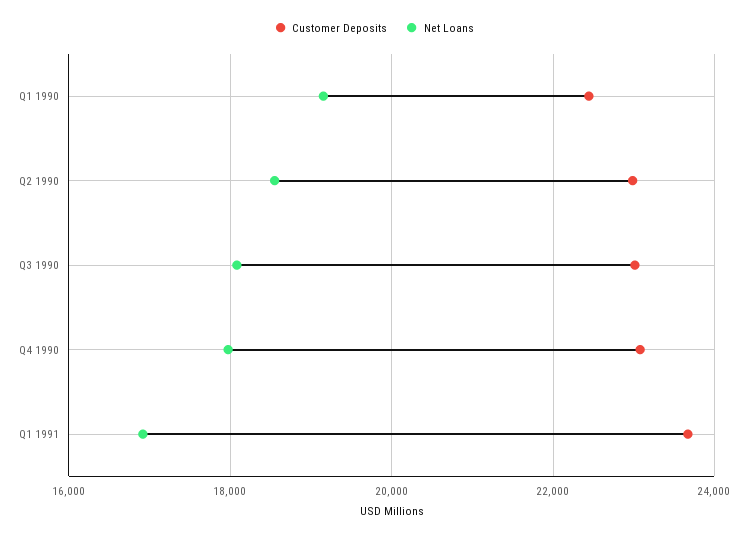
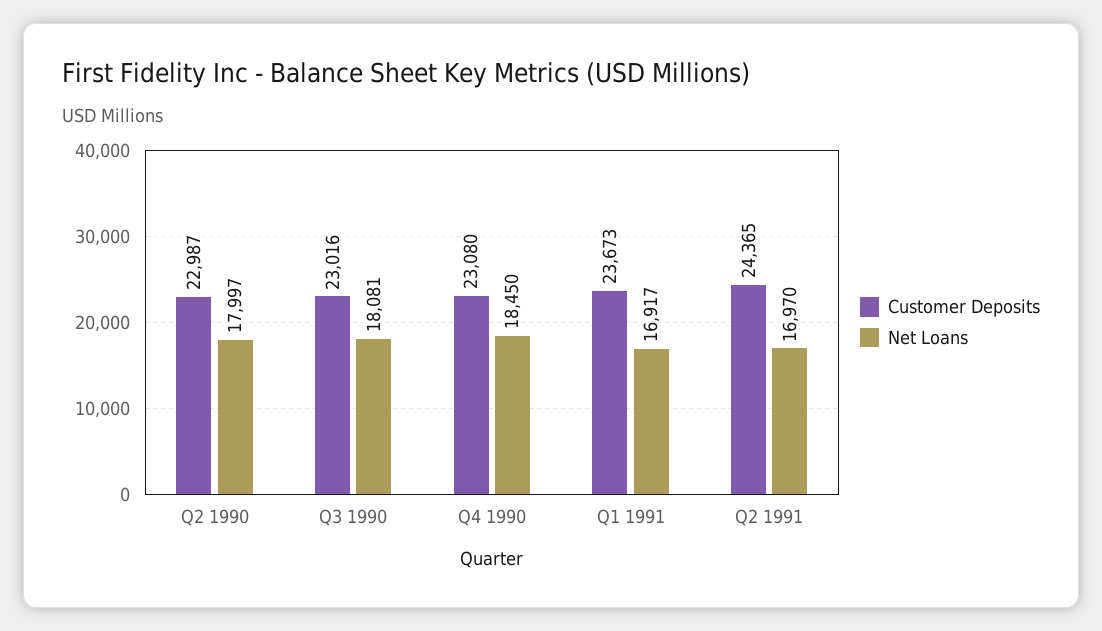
Customer Deposits, Q1 1990: 22400 -> none
Net Loans, Q1 1990: 19200 -> none
Net Loans, Q2 1990: 18600 -> 17997
Net Loans, Q4 1990: 18000 -> 18450
Customer Deposits, Q2 1991: none -> 24365
Net Loans, Q2 1991: none -> 16970

